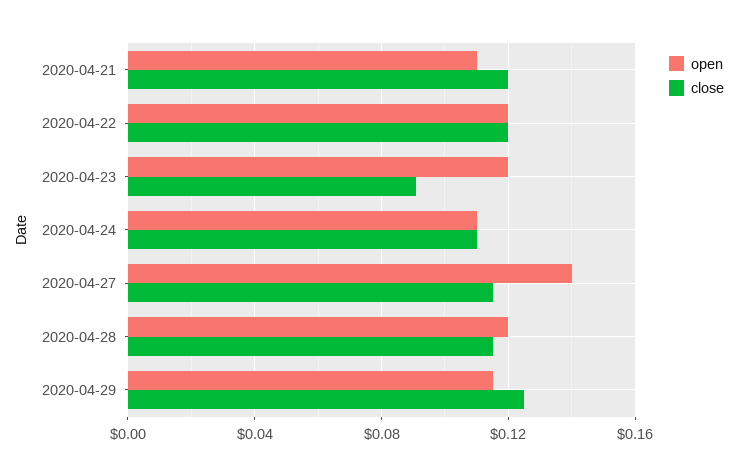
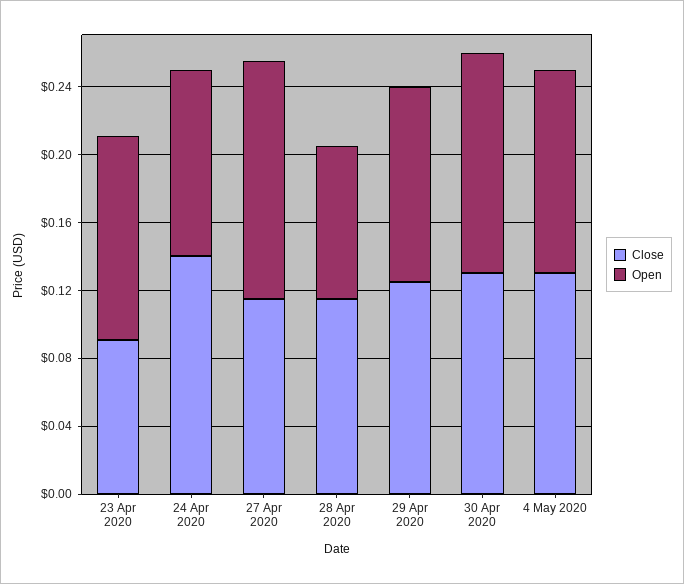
open, 2020-04-21: 0.11 -> none
close, 2020-04-21: 0.12 -> none
open, 2020-04-22: 0.12 -> none
close, 2020-04-22: 0.12 -> none
close, 2020-04-24: 0.11 -> 0.14
open, 2020-04-28: 0.12 -> 0.09
close, 30 Apr 2020: none -> 0.13
open, 30 Apr 2020: none -> 0.13
close, 4 May 2020: none -> 0.13
open, 4 May 2020: none -> 0.12

